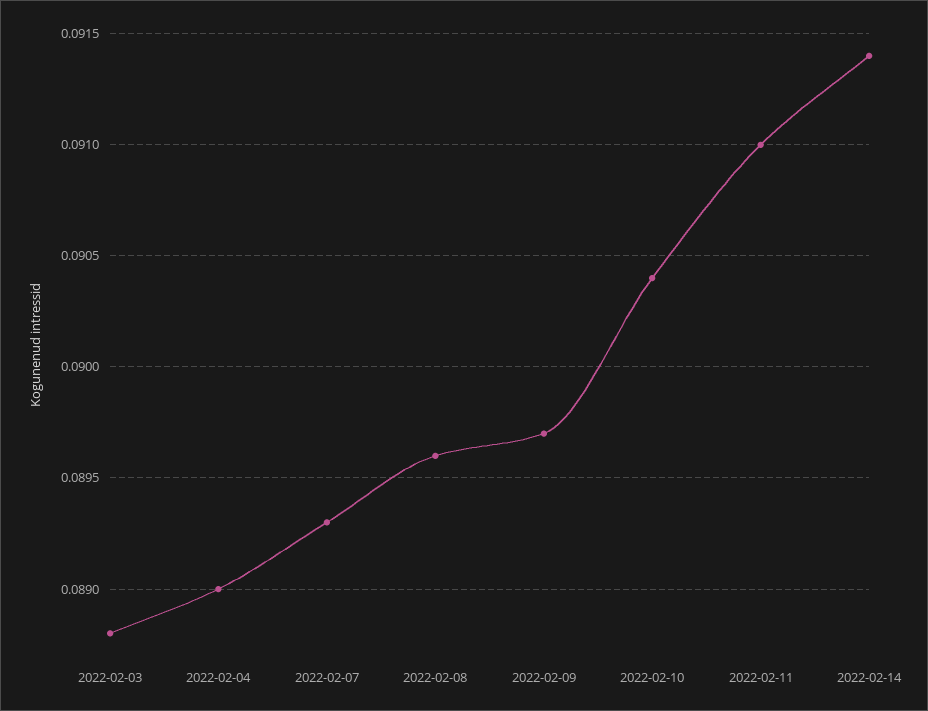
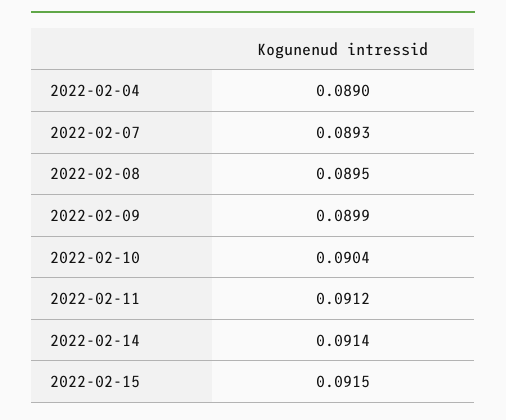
2022-02-03: 0.0888 -> none
2022-02-08: 0.0896 -> 0.0895
2022-02-09: 0.0897 -> 0.0899
2022-02-11: 0.091 -> 0.0912
2022-02-15: none -> 0.0915

